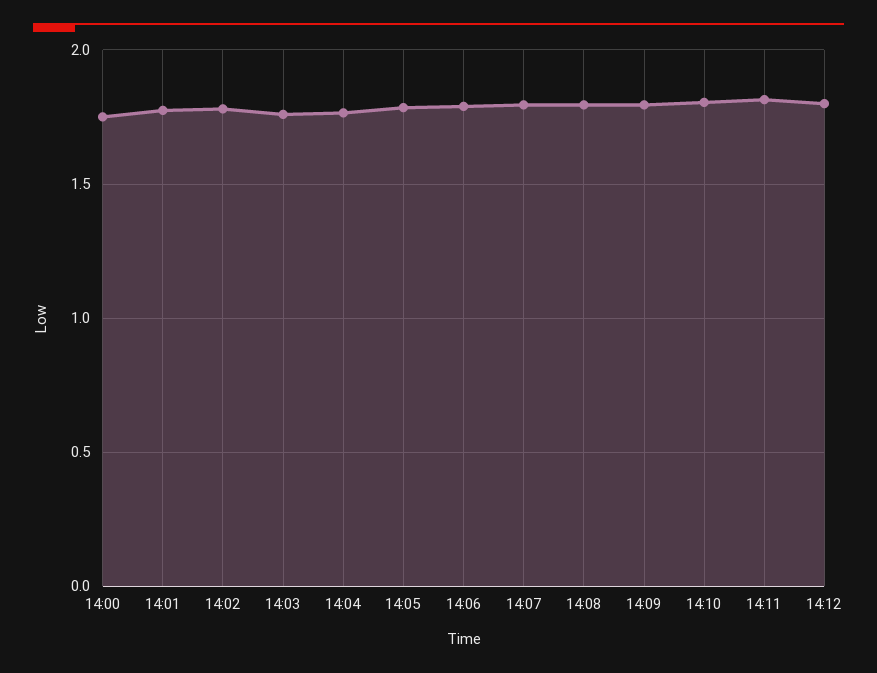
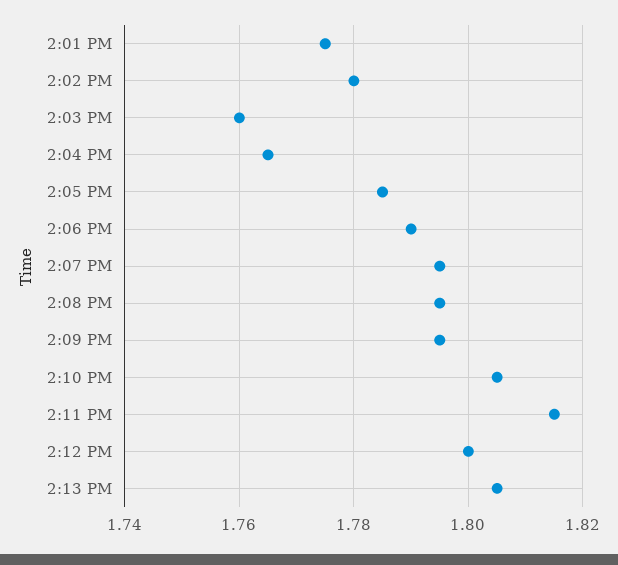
14:00: 1.75 -> none
2:13 PM: none -> 1.805

